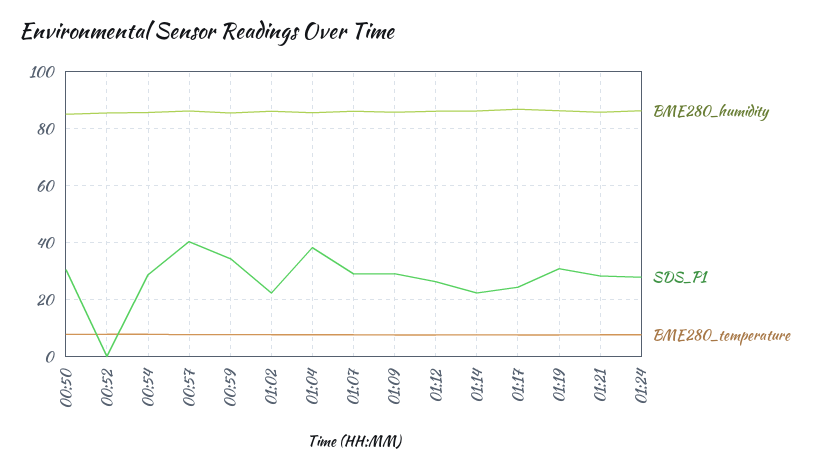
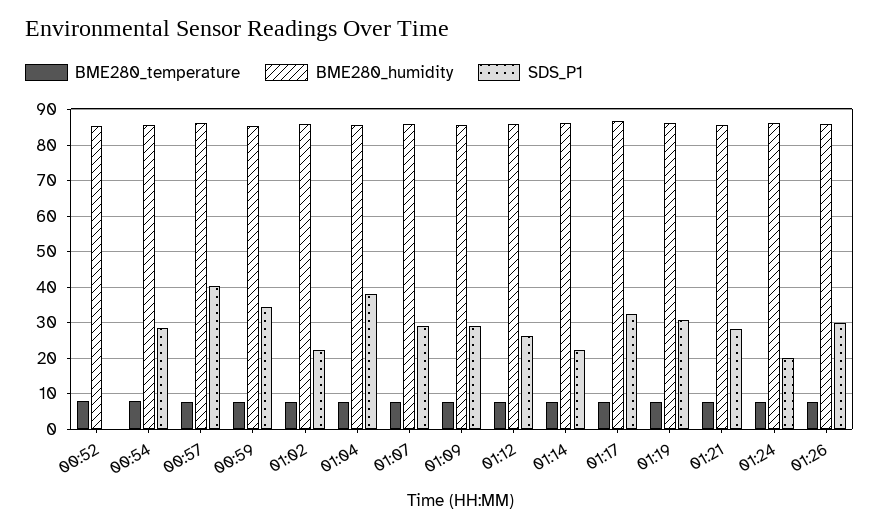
BME280_humidity, 00:50: 85 -> none
SDS_P1, 00:50: 30 -> none
BME280_temperature, 00:50: 7.5 -> none
SDS_P1, 01:17: 25 -> 32
SDS_P1, 01:24: 27.5 -> 20
BME280_temperature, 01:26: none -> 8
BME280_humidity, 01:26: none -> 86
SDS_P1, 01:26: none -> 30

